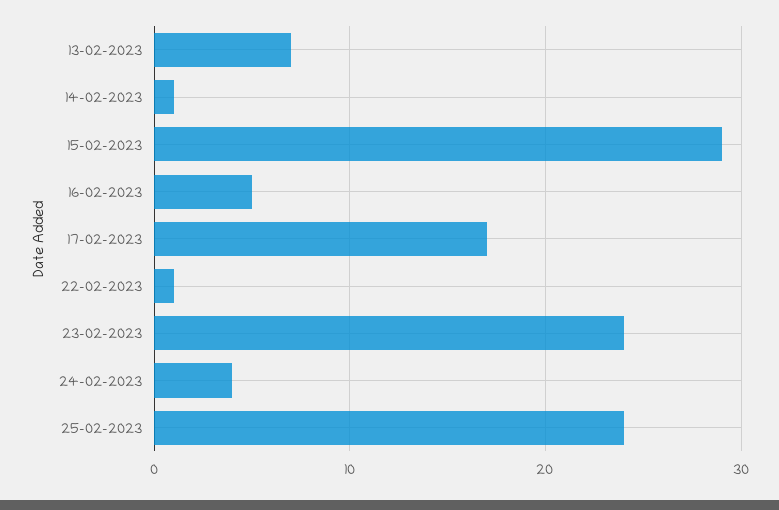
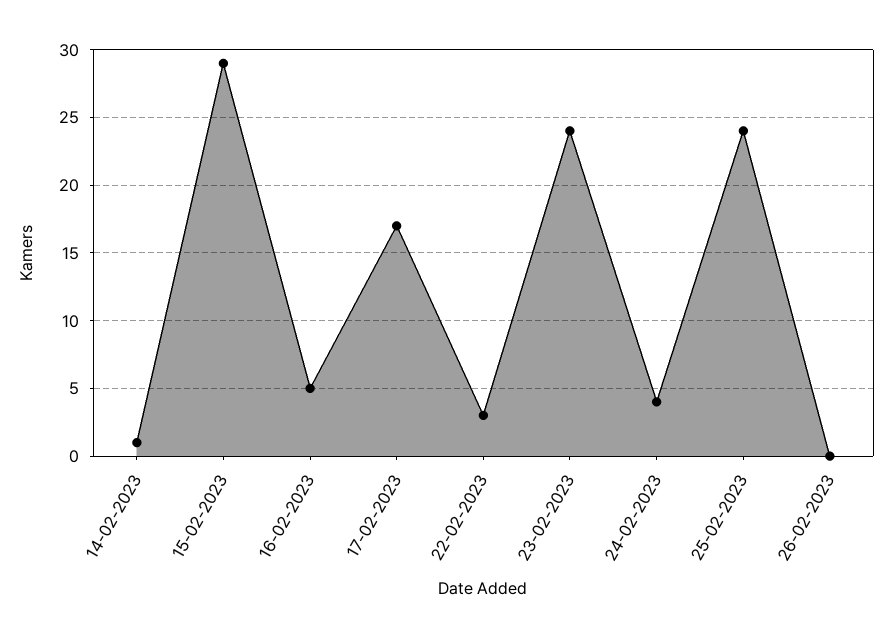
13-02-2023: 7 -> none
22-02-2023: 1 -> 3
26-02-2023: none -> 0

